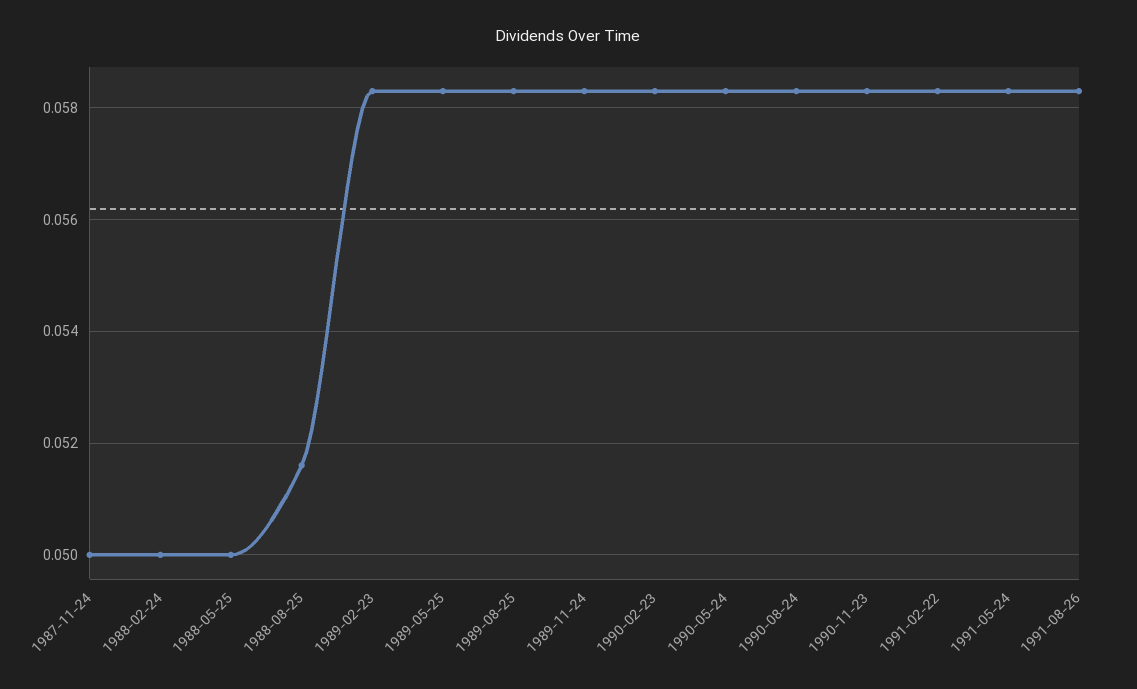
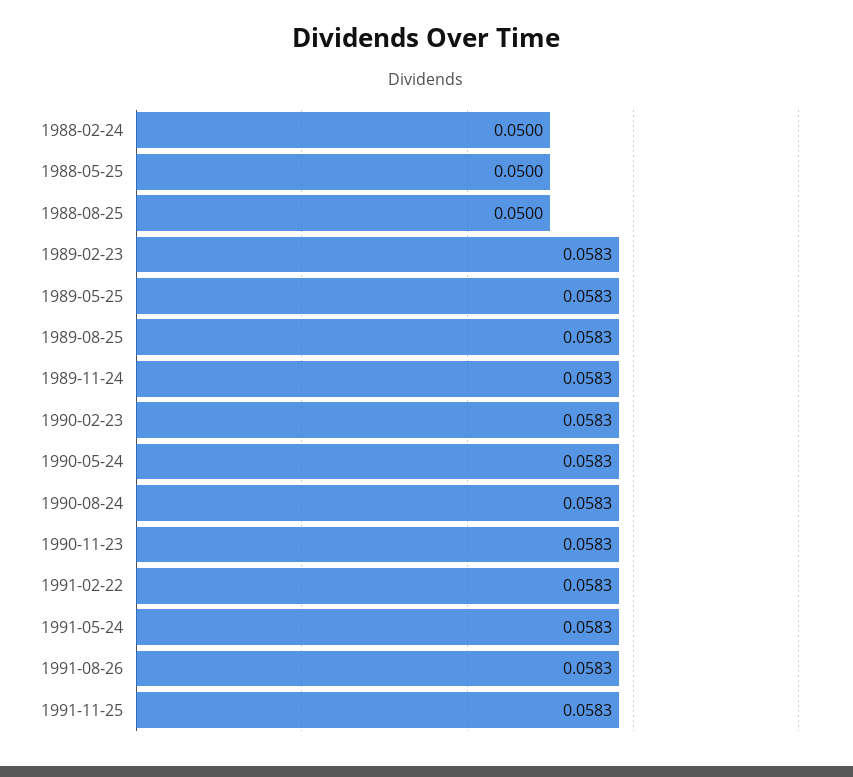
1987-11-24: 0.05 -> none
1988-08-25: 0.0515 -> 0.05
1991-11-25: none -> 0.0583

